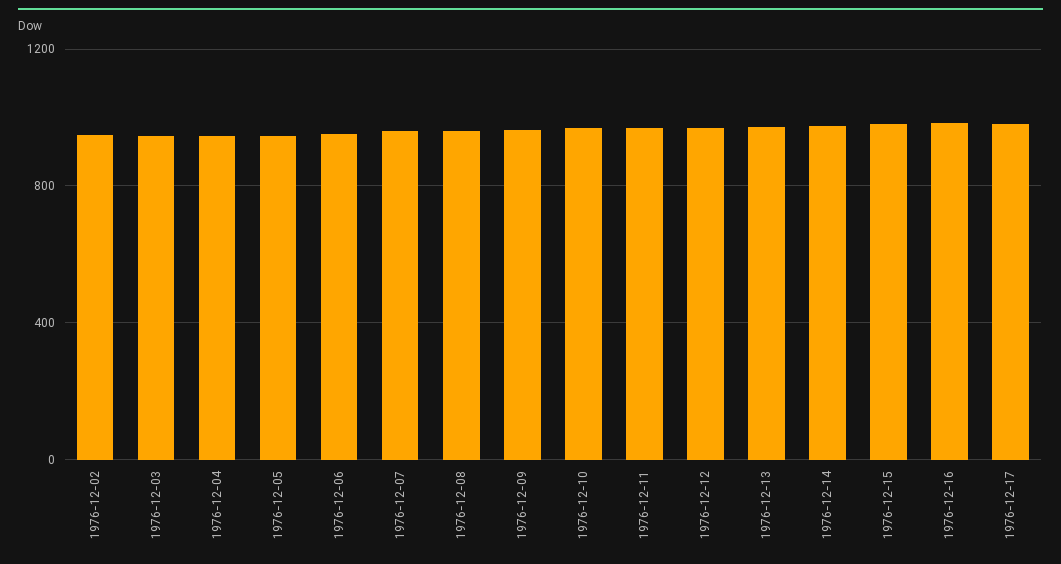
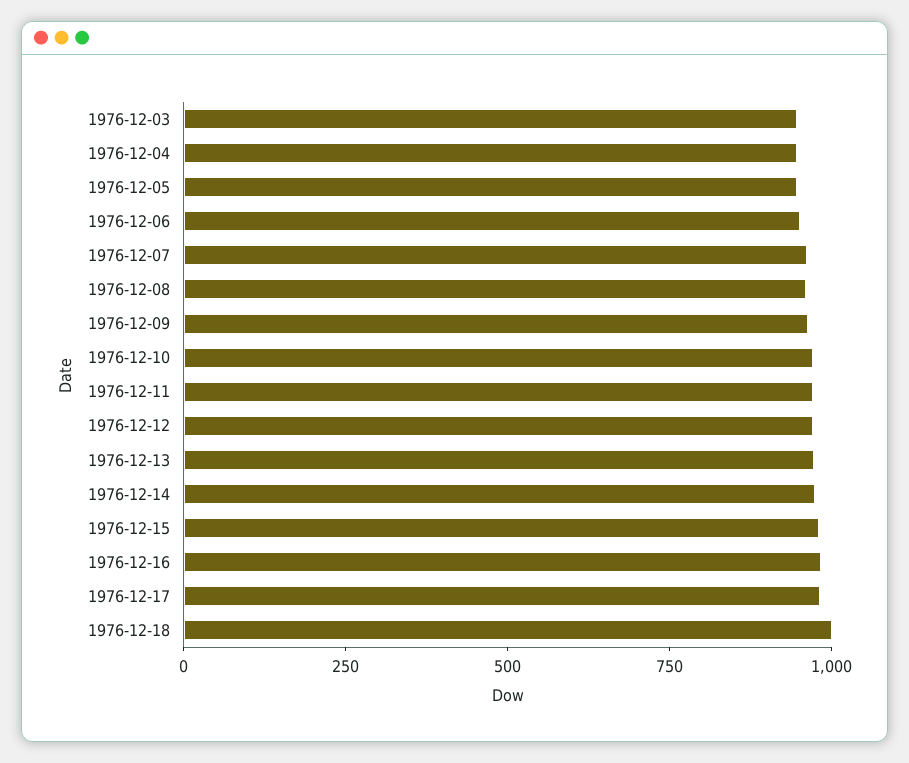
1976-12-02: 950 -> none
1976-12-18: none -> 1000

